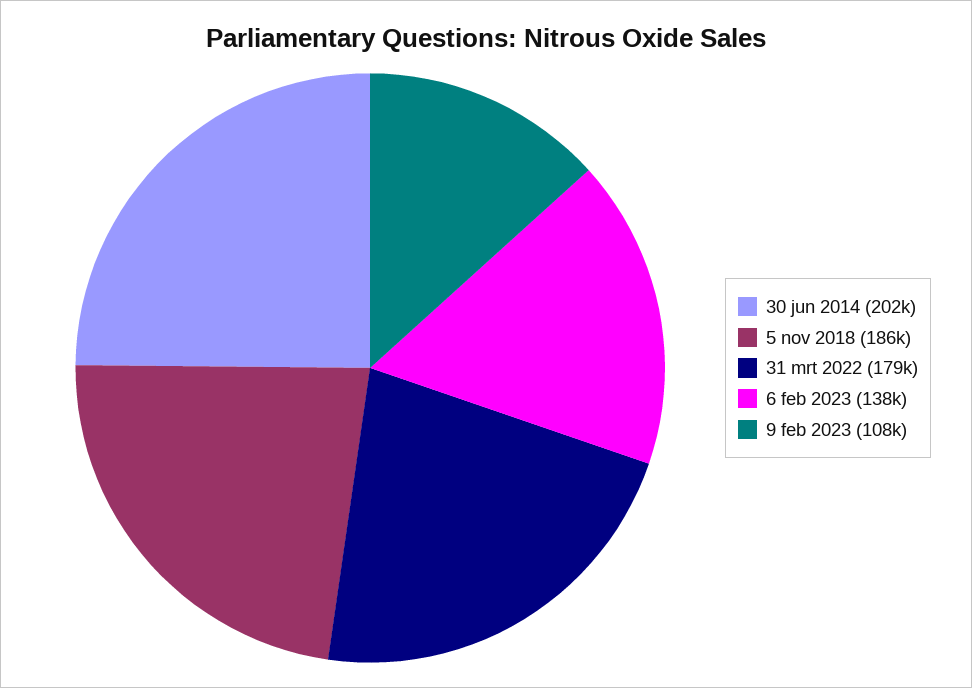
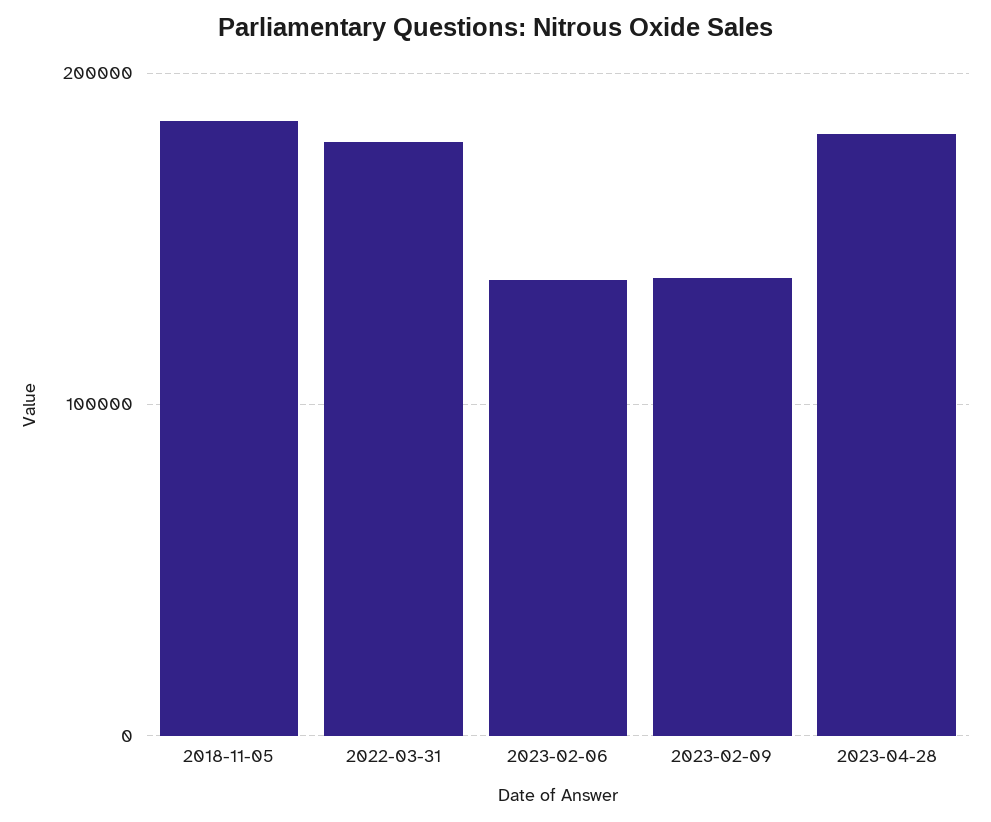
30 jun 2014: 202000 -> none
9 feb 2023: 108000 -> 140000
2023-04-28: none -> 180000

